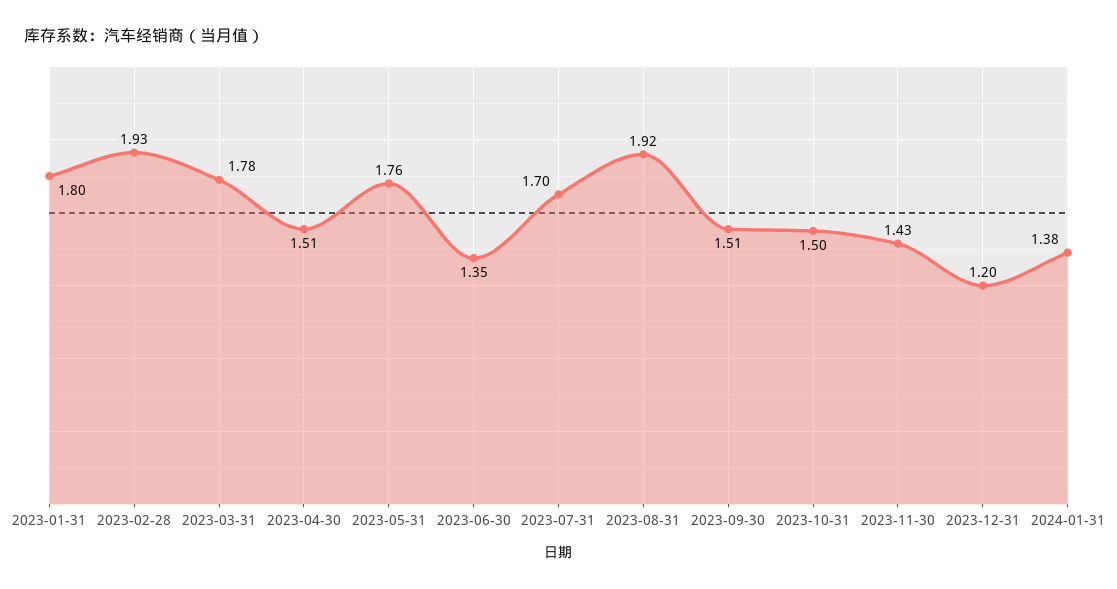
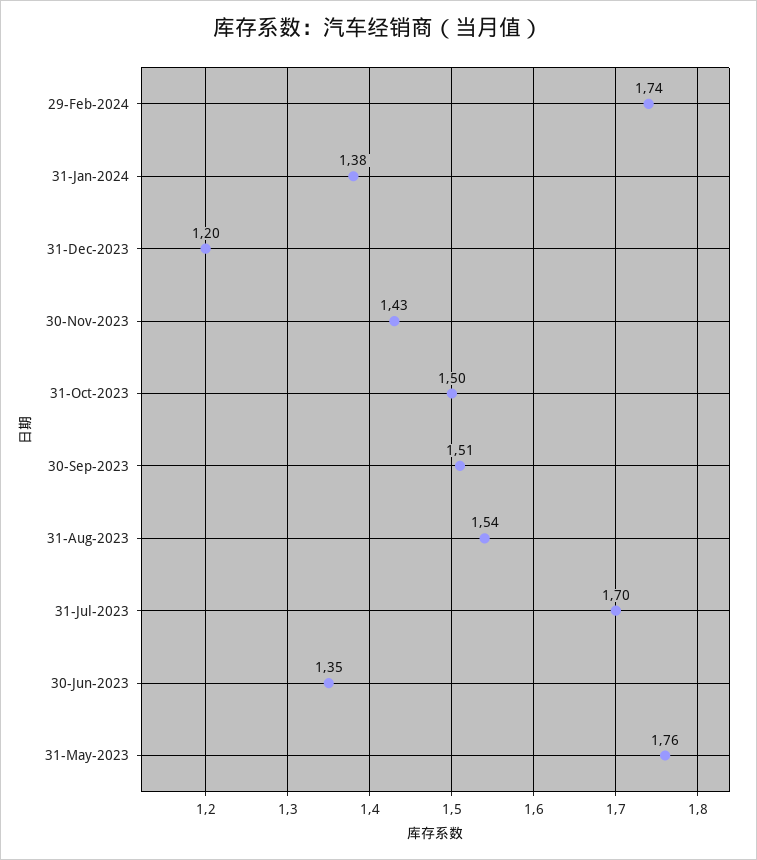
2023-01-31: 1.8 -> none
2023-02-28: 1.93 -> none
2023-03-31: 1.78 -> none
2023-04-30: 1.51 -> none
2023-08-31: 1.92 -> 1.54
29-Feb-2024: none -> 1.74

